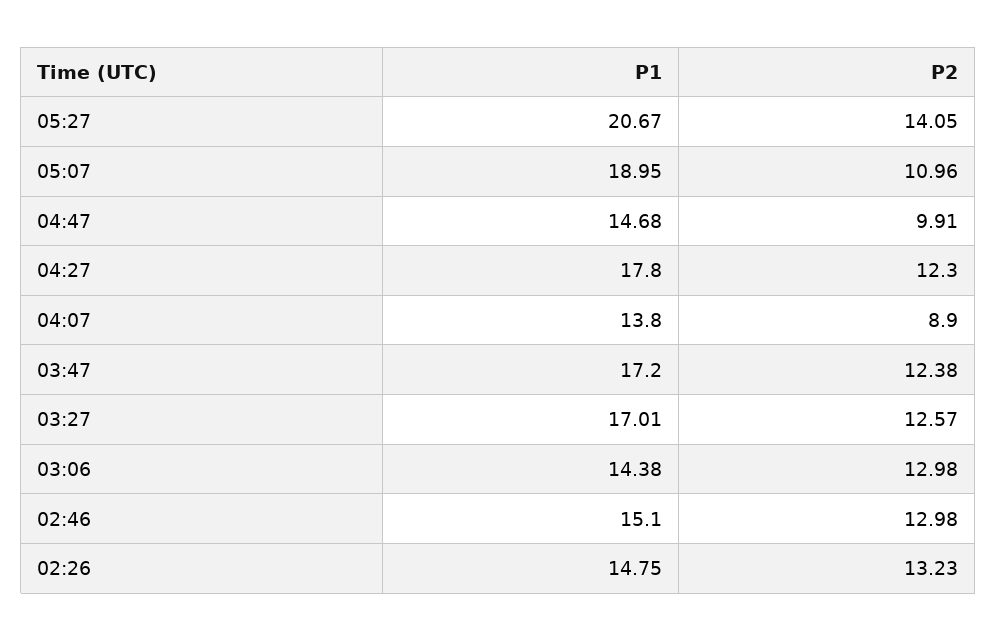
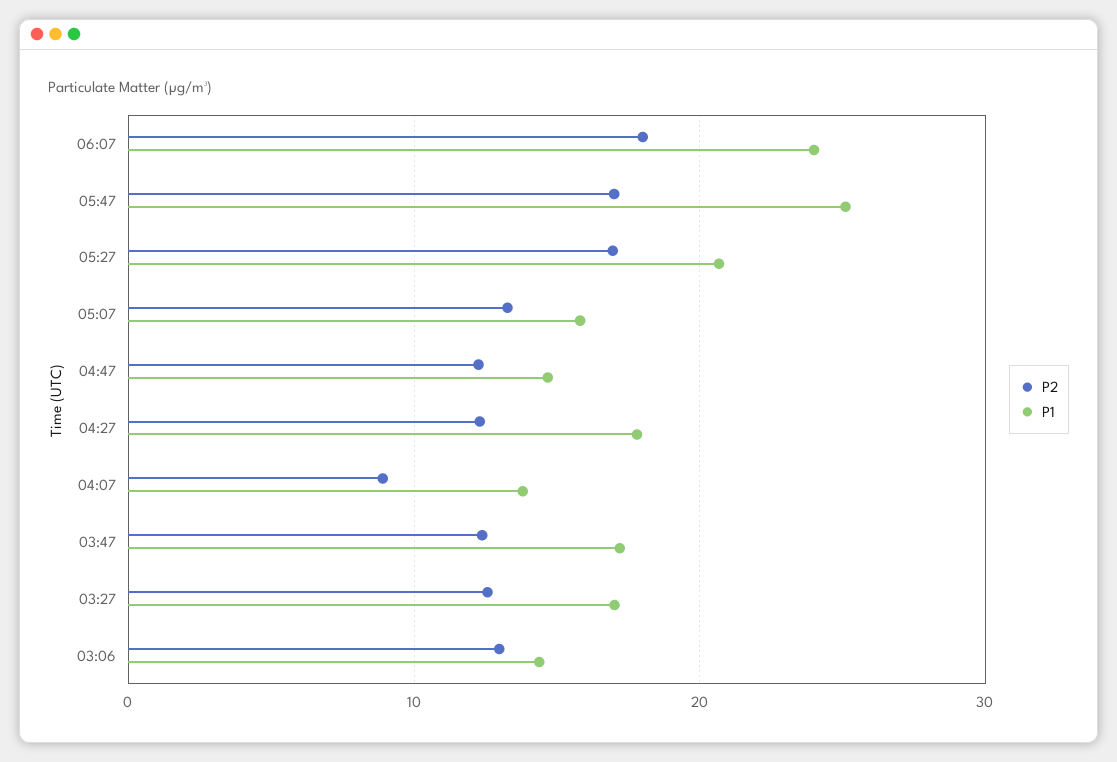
P2, 05:27: 14.05 -> 17
P1, 05:07: 18.95 -> 16
P2, 05:07: 10.96 -> 13
P2, 04:47: 9.91 -> 12
P1, 02:46: 15.1 -> none
P2, 02:46: 12.98 -> none
P1, 02:26: 14.75 -> none
P2, 02:26: 13.23 -> none
P2, 06:07: none -> 18
P1, 06:07: none -> 24
P2, 05:47: none -> 17
P1, 05:47: none -> 25

